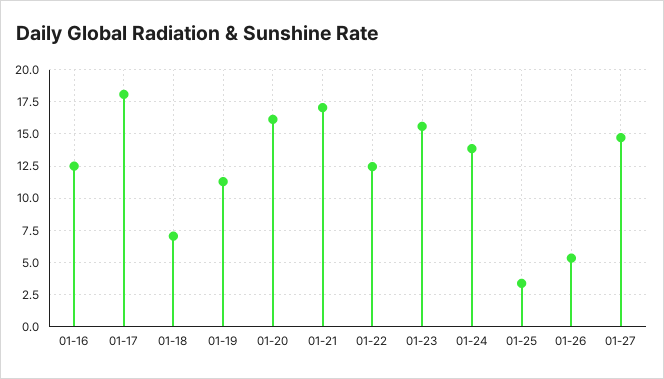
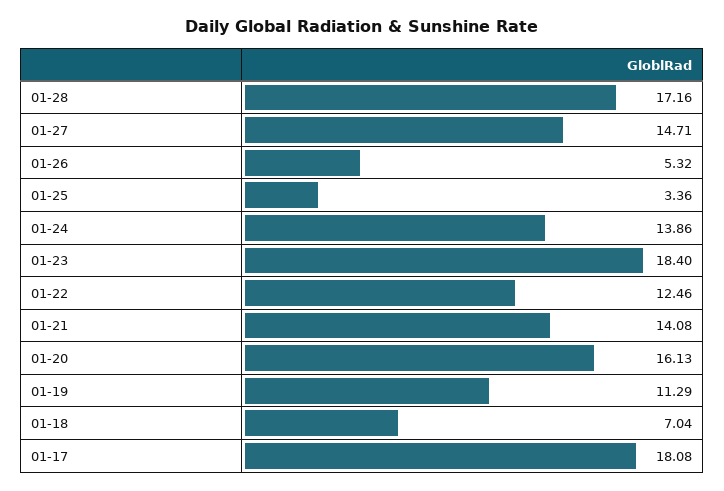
01-16: 12.5 -> none
01-21: 17 -> 14.08
01-23: 15.5 -> 18.4
01-28: none -> 17.16

